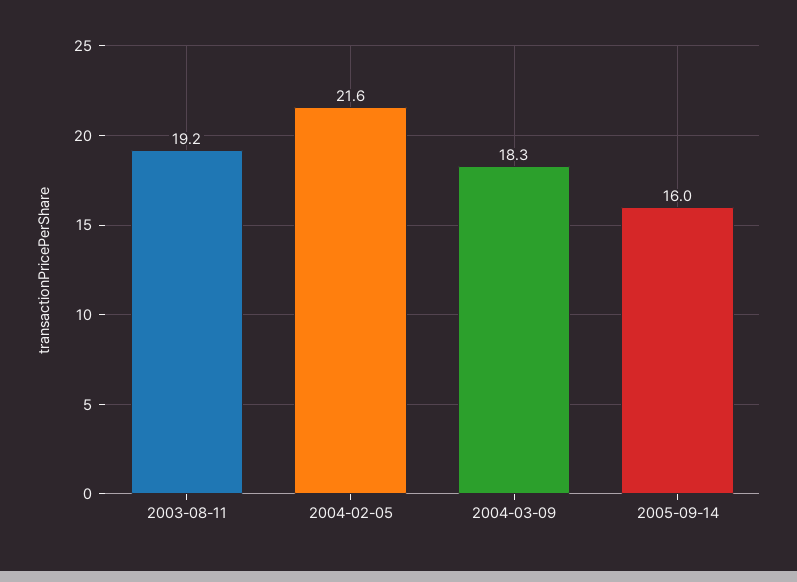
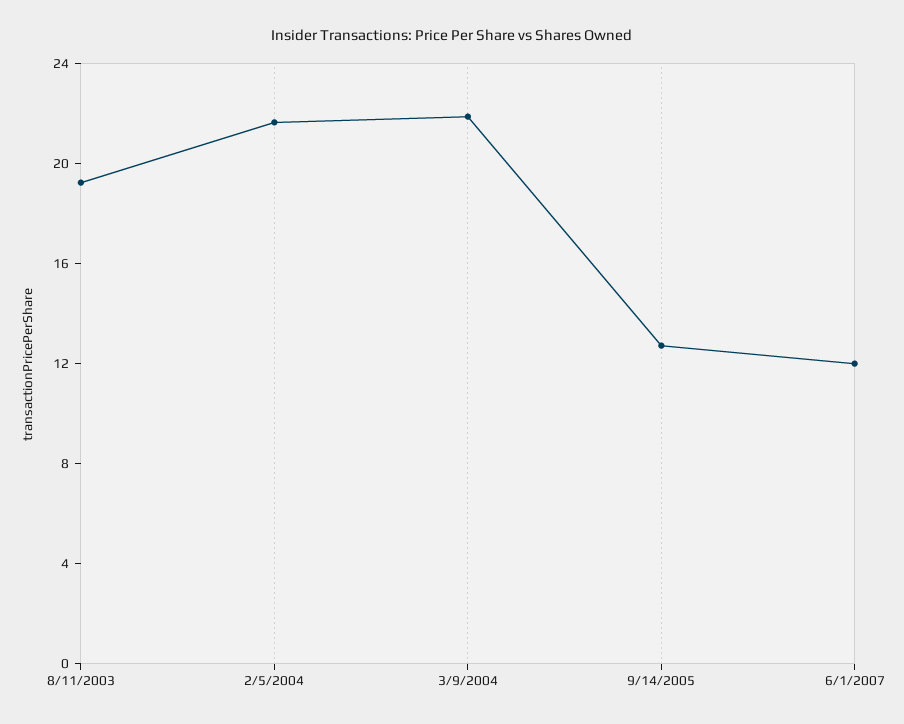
2004-03-09: 18.3 -> 22
2005-09-14: 16 -> 13
6/1/2007: none -> 12

